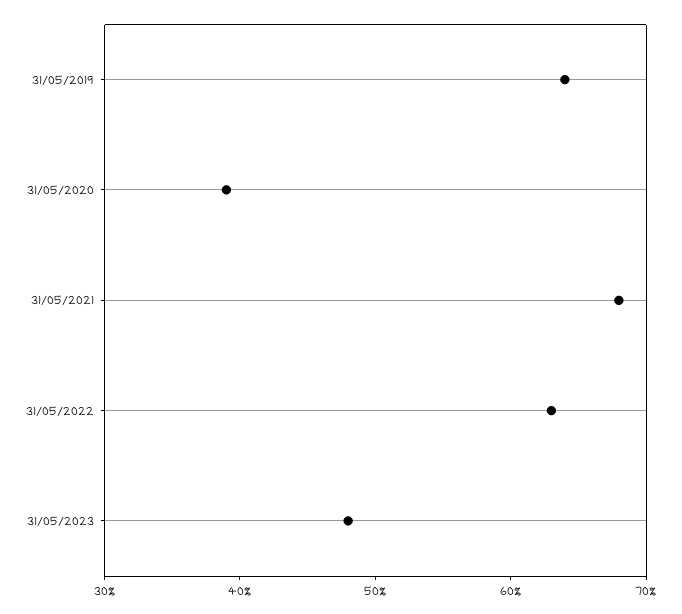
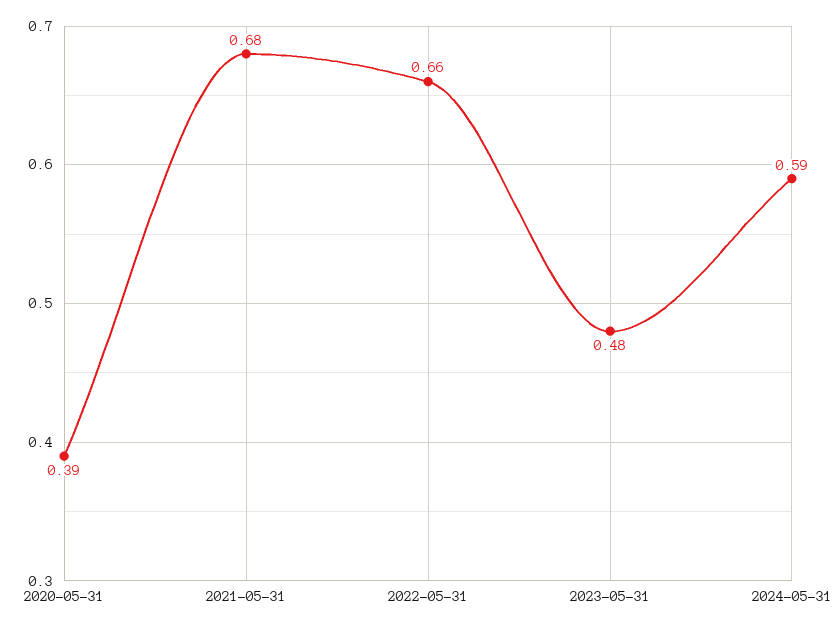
31/05/2019: 0.64 -> none
31/05/2022: 0.63 -> 0.66
2024-05-31: none -> 0.59

